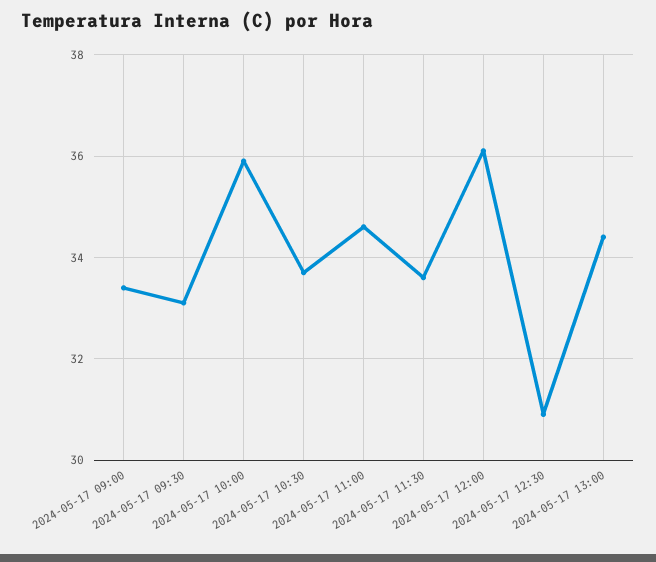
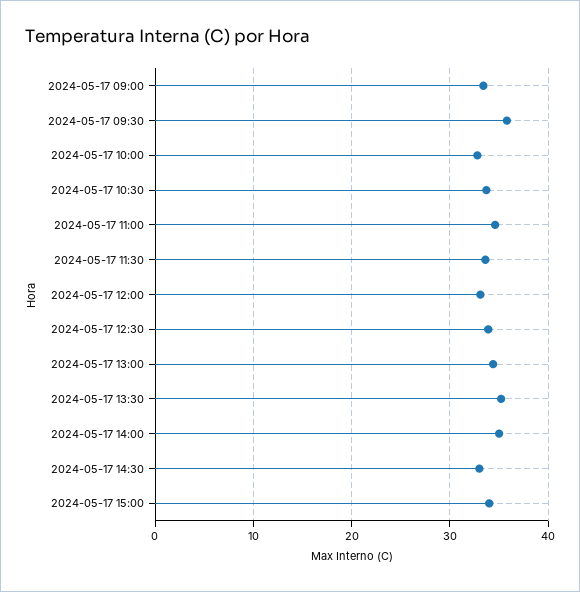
2024-05-17 09:30: 33 -> 36
2024-05-17 10:00: 36 -> 33
2024-05-17 12:00: 36 -> 33
2024-05-17 12:30: 31 -> 34
2024-05-17 13:30: none -> 35
2024-05-17 14:00: none -> 35
2024-05-17 14:30: none -> 33
2024-05-17 15:00: none -> 34

